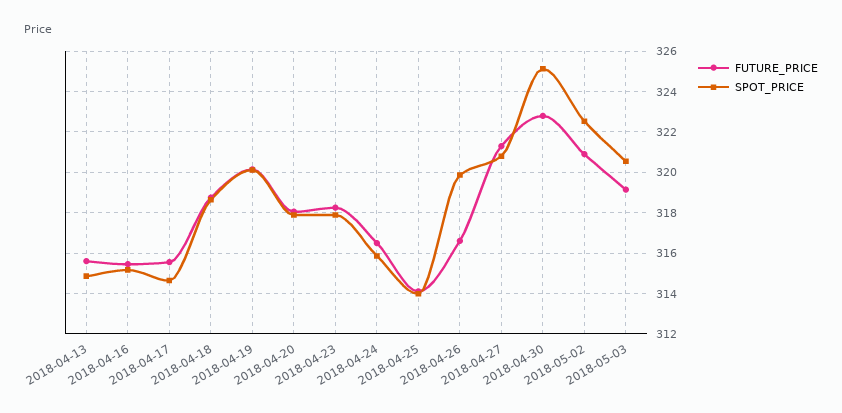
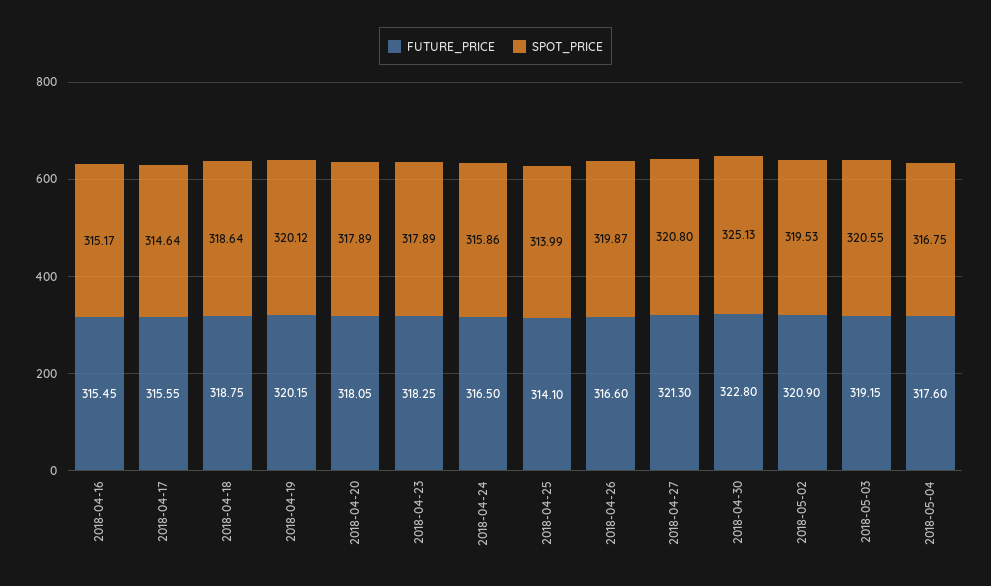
FUTURE_PRICE, 2018-04-13: 315.5 -> none
SPOT_PRICE, 2018-04-13: 315 -> none
SPOT_PRICE, 2018-05-02: 322.5 -> 319.53
FUTURE_PRICE, 2018-05-04: none -> 317.6
SPOT_PRICE, 2018-05-04: none -> 316.75

